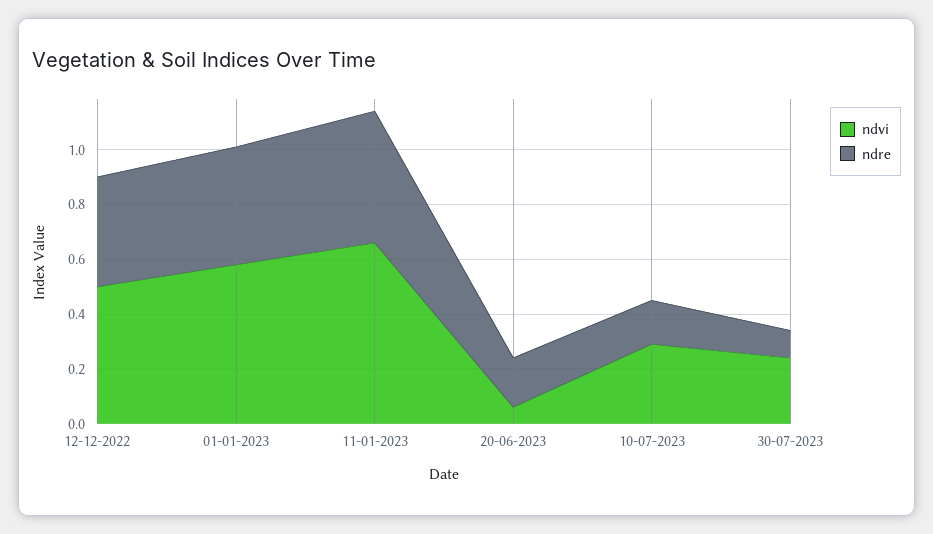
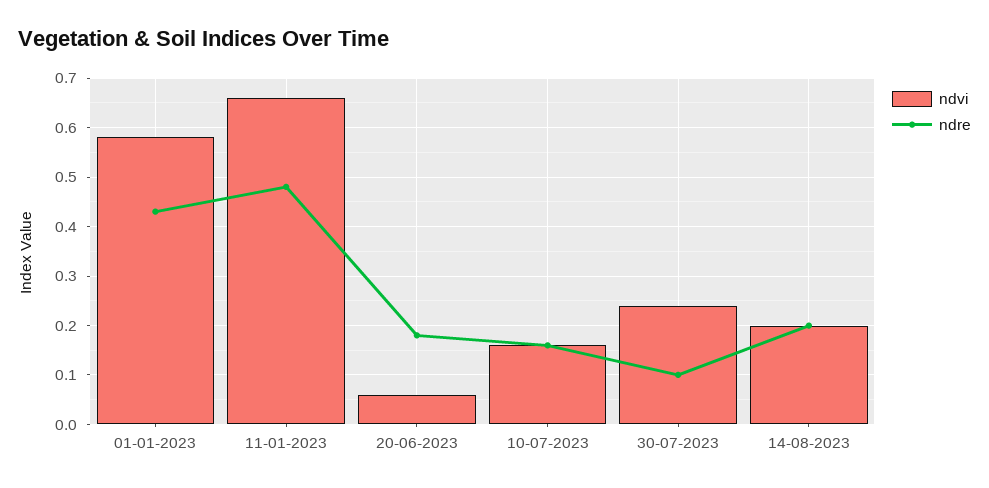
ndvi, 12-12-2022: 0.5 -> none
ndre, 12-12-2022: 0.4 -> none
ndvi, 10-07-2023: 0.3 -> 0.15
ndvi, 14-08-2023: none -> 0.2
ndre, 14-08-2023: none -> 0.2

